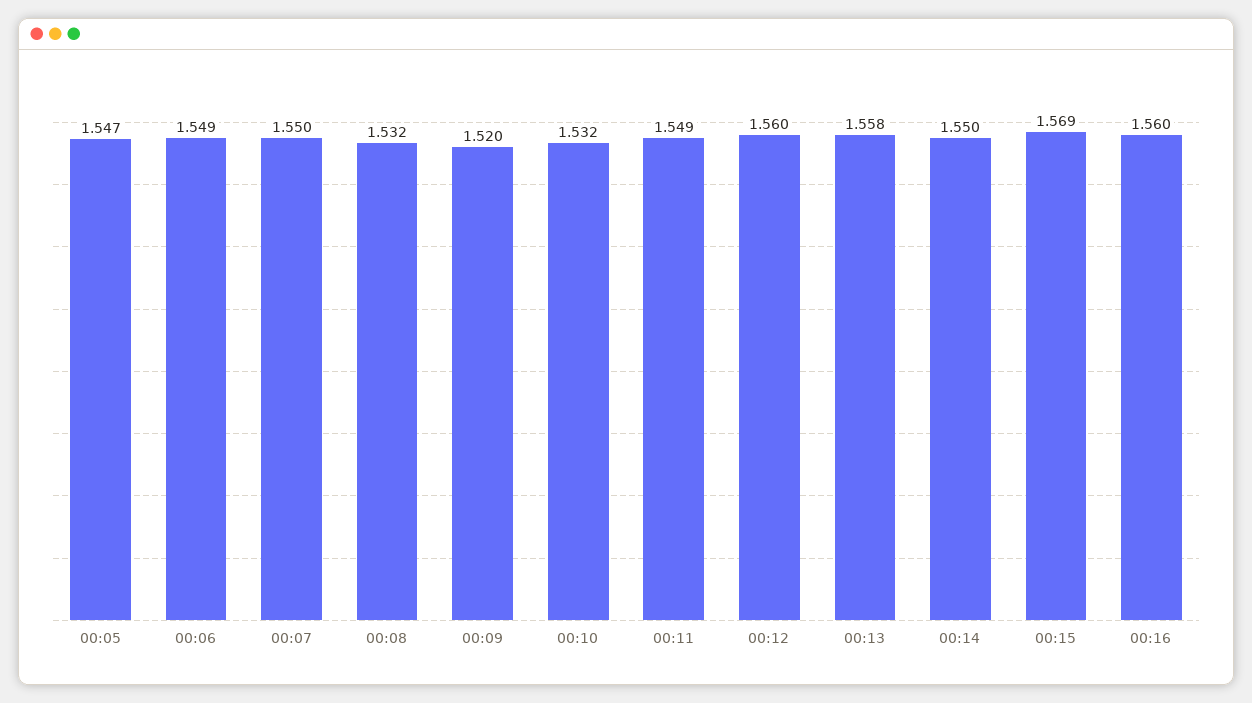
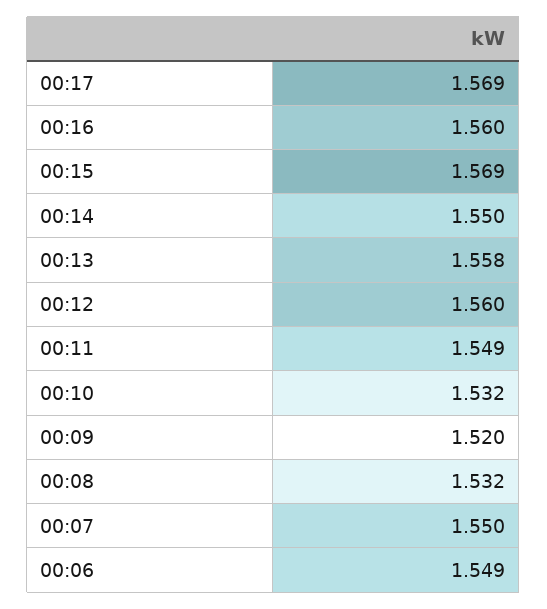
00:05: 1.547 -> none
00:17: none -> 1.569

